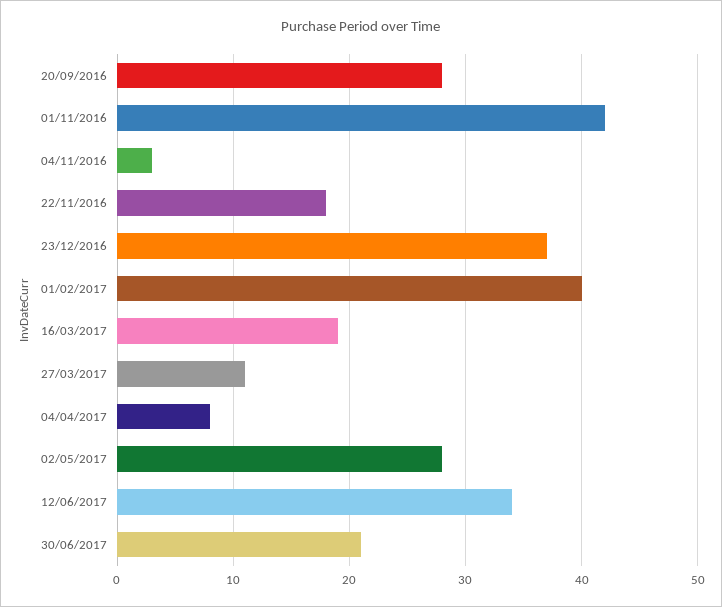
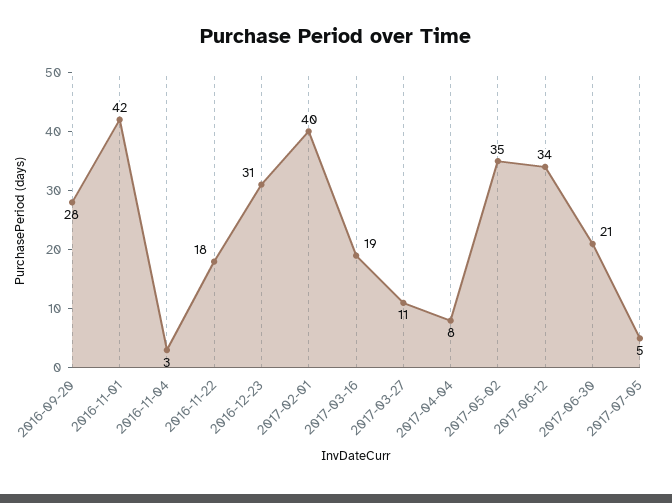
23/12/2016: 37 -> 31
02/05/2017: 28 -> 35
2017-07-05: none -> 5

